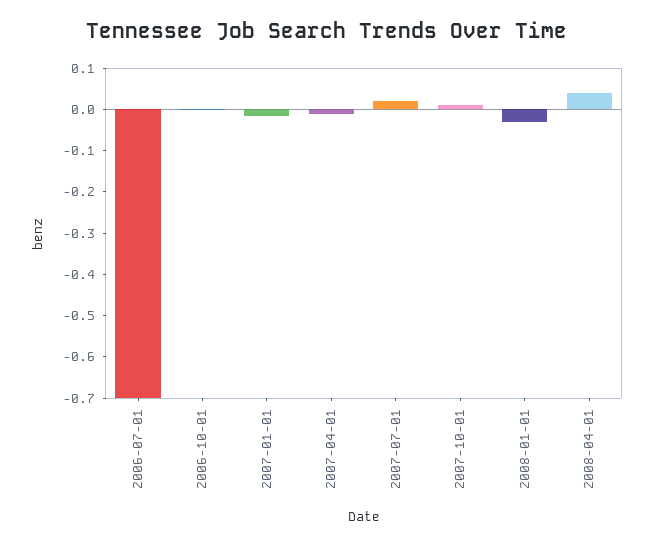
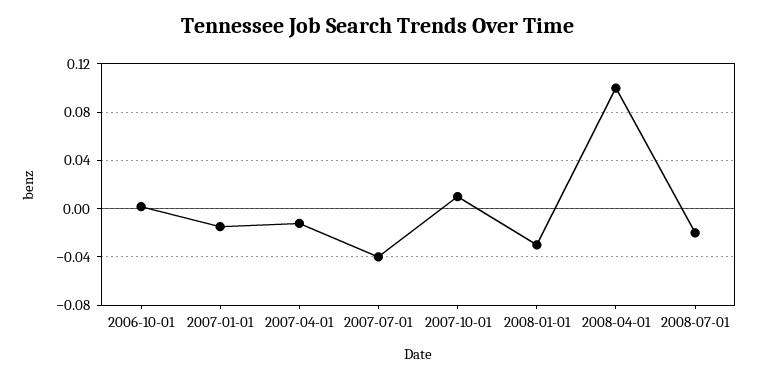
2006-07-01: -0.7 -> none
2007-07-01: 0.02 -> -0.04
2008-04-01: 0.04 -> 0.1
2008-07-01: none -> -0.02

